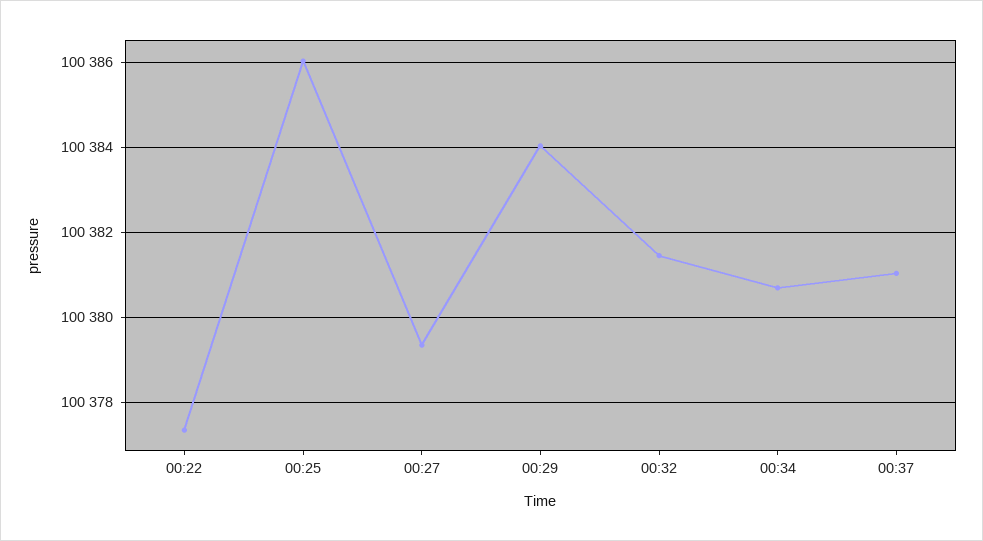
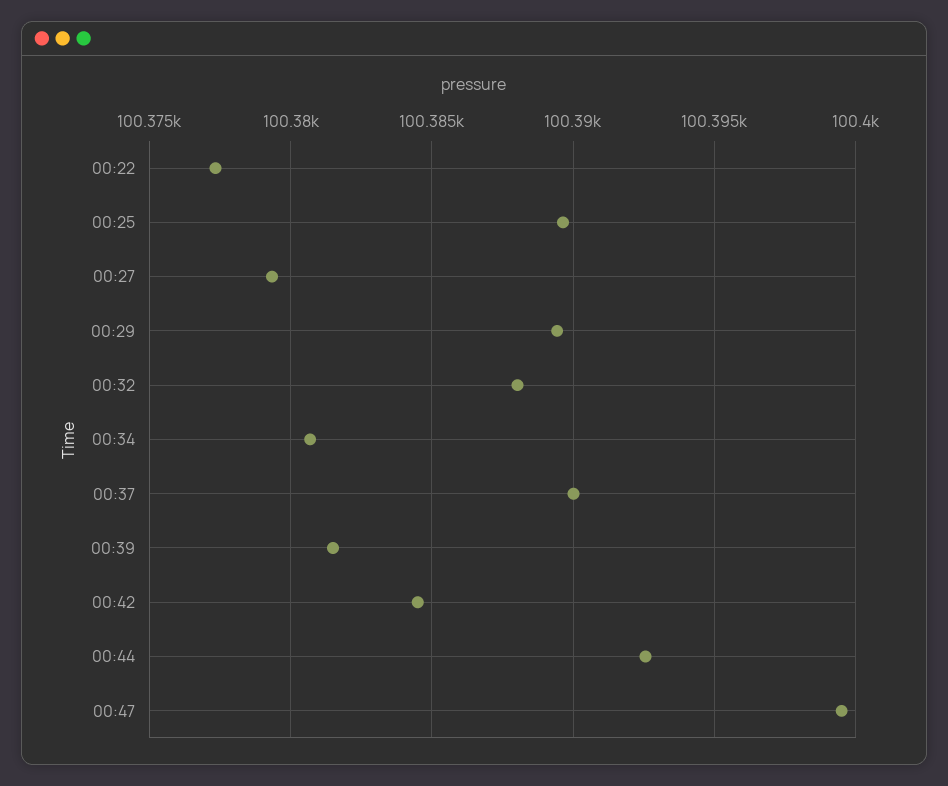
00:25: 100386 -> 100389.5
00:29: 100384 -> 100389.5
00:32: 100381.4 -> 100388
00:37: 100381 -> 100390
00:39: none -> 100381.5
00:42: none -> 100384.5
00:44: none -> 100392.5
00:47: none -> 100399.5

